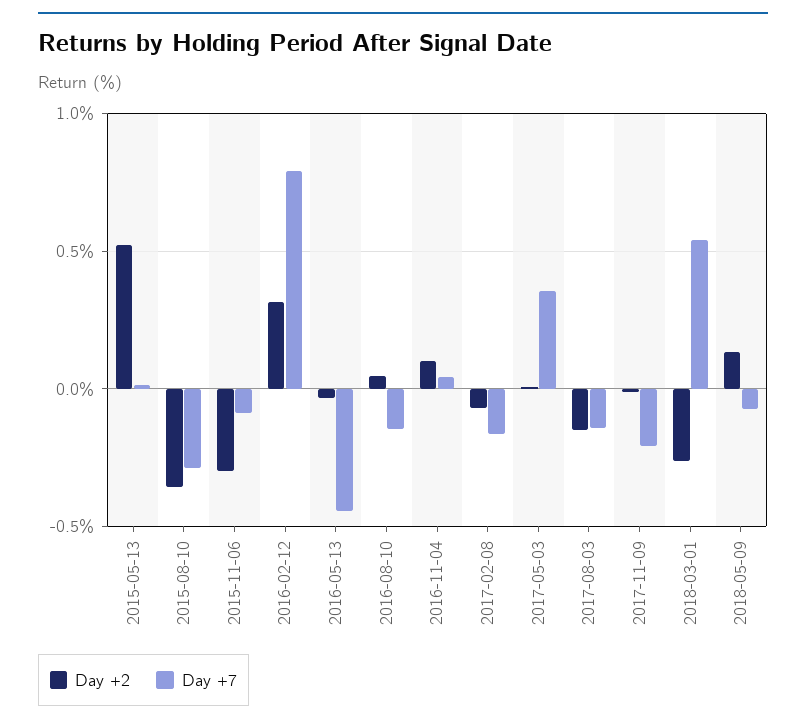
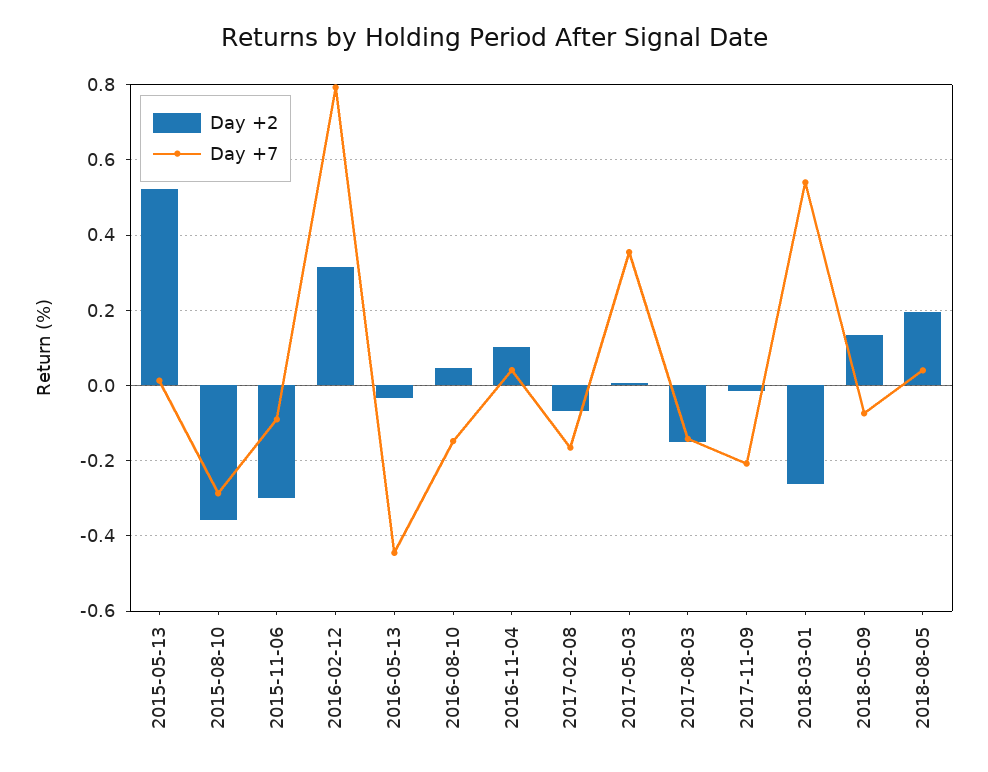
Day +2, 2018-08-05: none -> 0.2
Day +7, 2018-08-05: none -> 0.04

